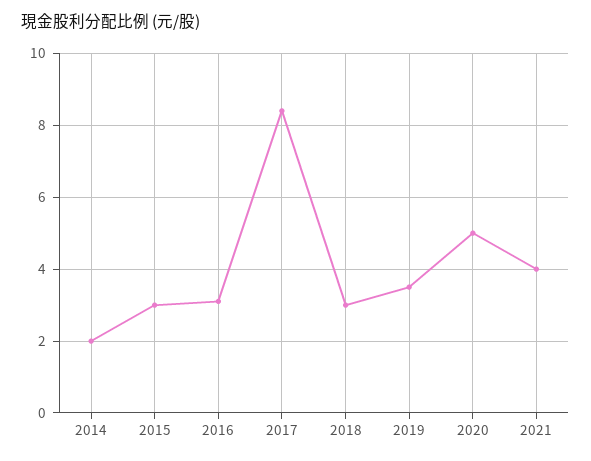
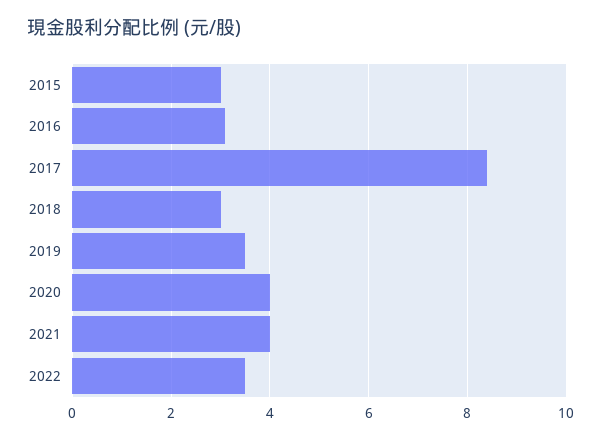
2014: 2 -> none
2020: 5 -> 4
2022: none -> 3.5

